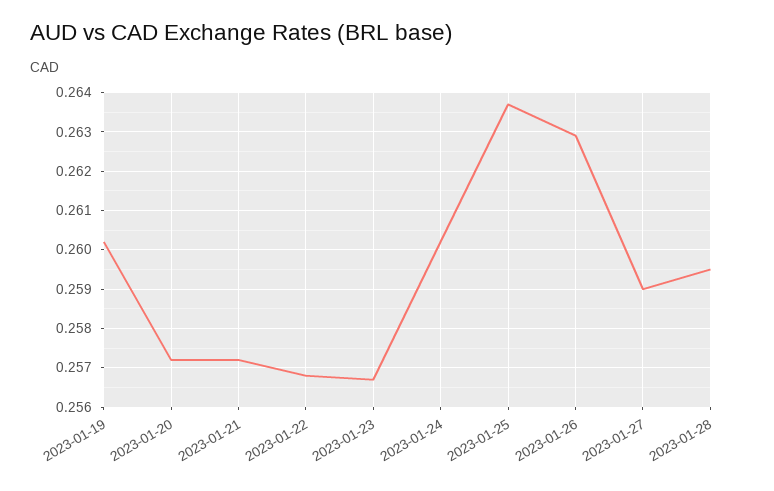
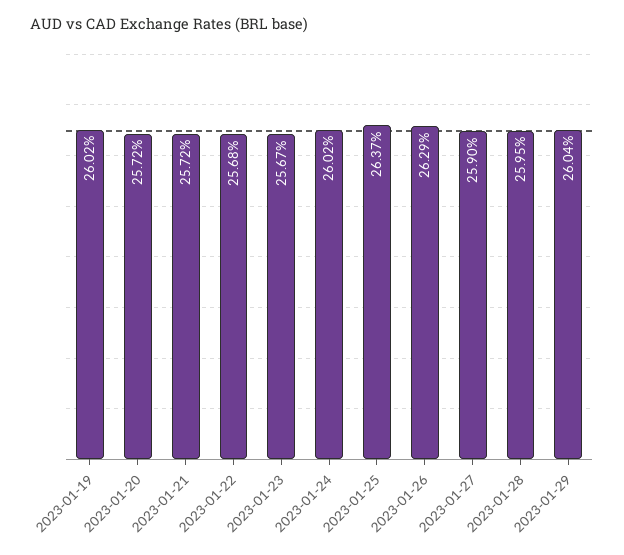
2023-01-29: none -> 0.2604

